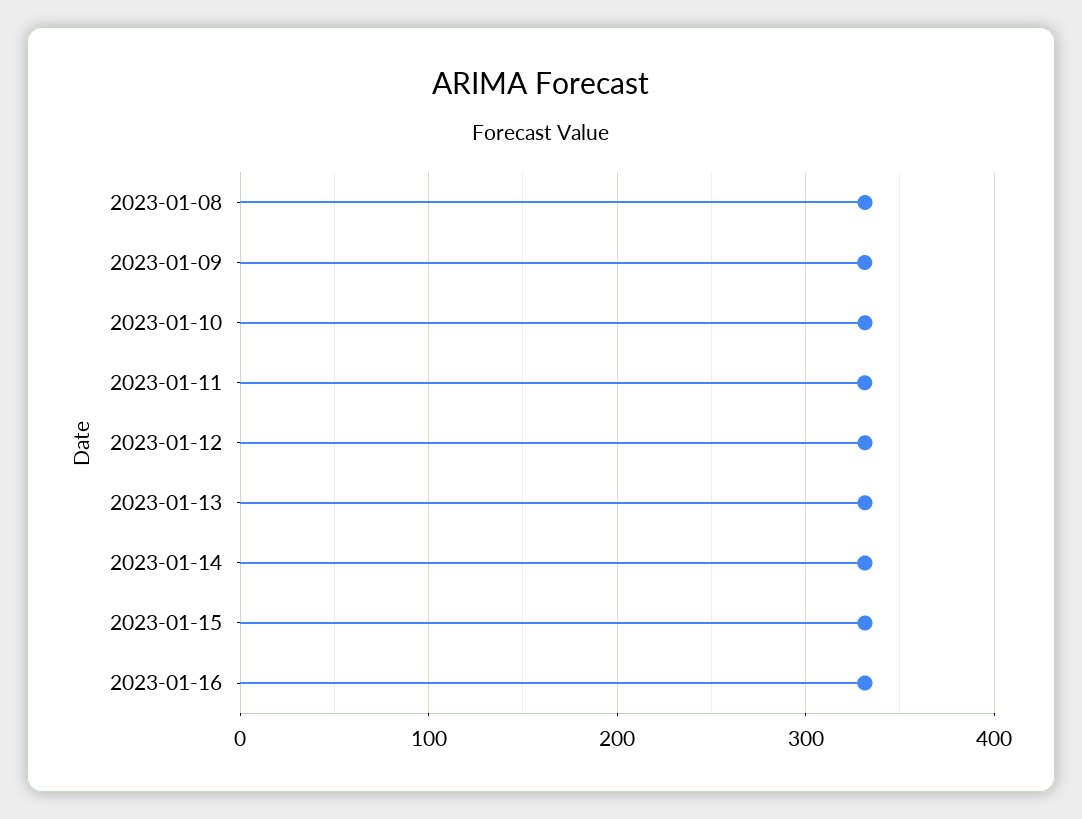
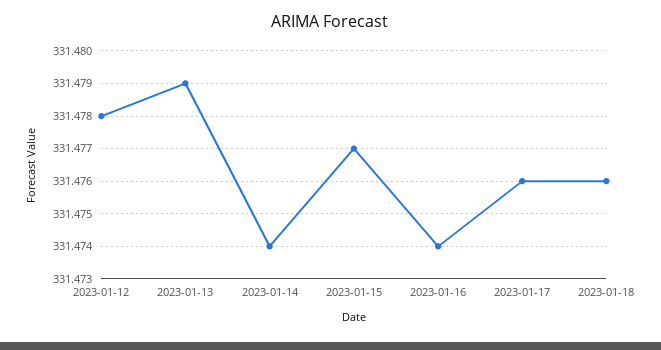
2023-01-08: 330 -> none
2023-01-09: 330 -> none
2023-01-10: 330 -> none
2023-01-11: 330 -> none
2023-01-17: none -> 331.476
2023-01-18: none -> 331.476

